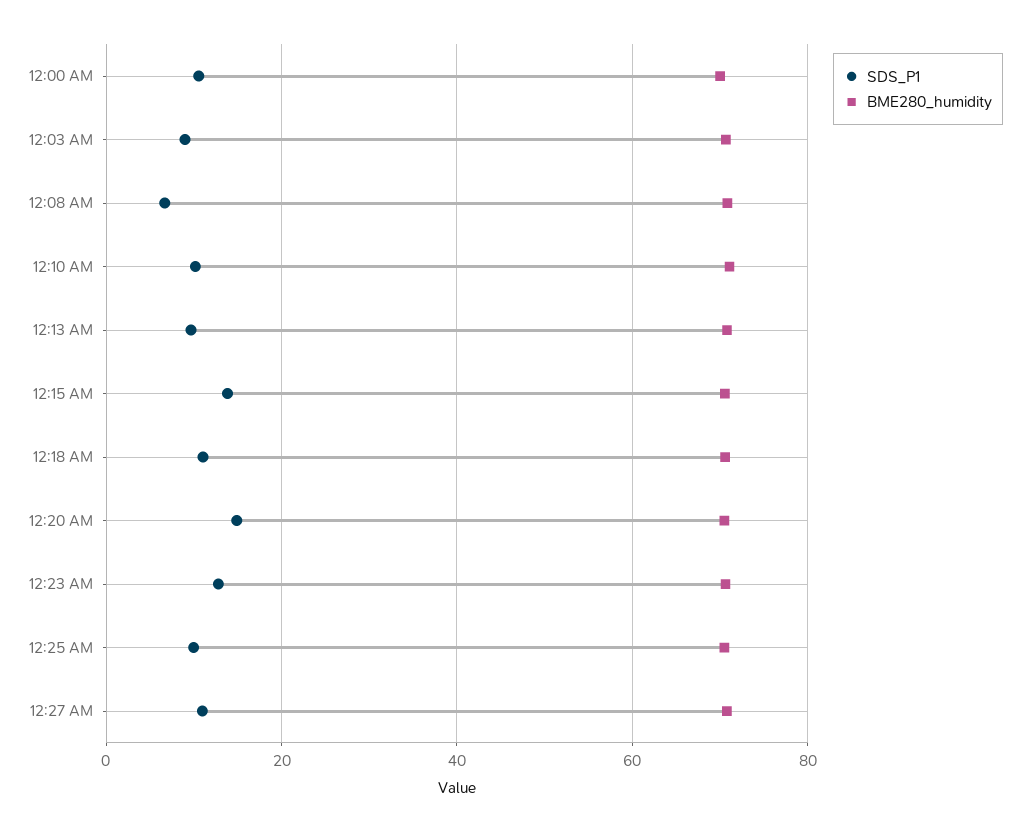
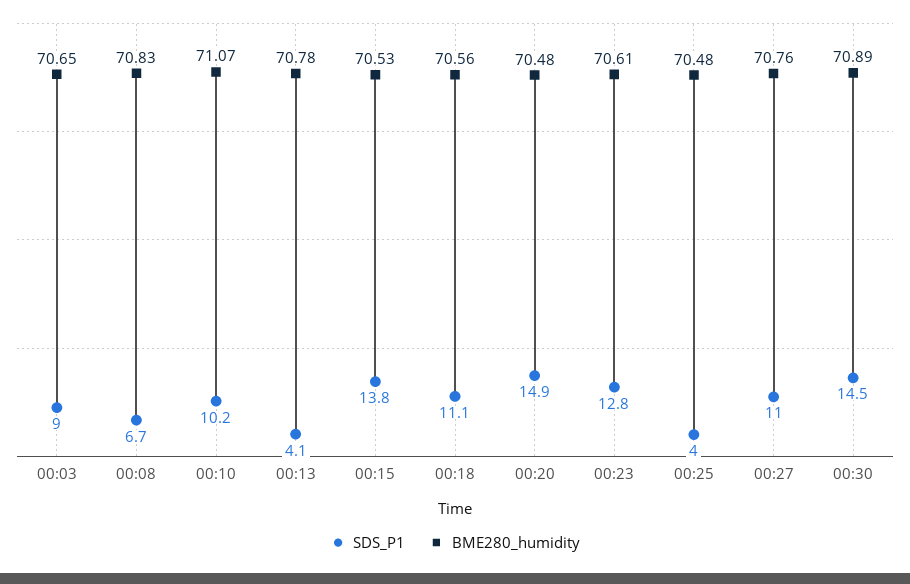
SDS_P1, 12:00 AM: 10 -> none
BME280_humidity, 12:00 AM: 70 -> none
SDS_P1, 12:13 AM: 10 -> 4.1
SDS_P1, 12:25 AM: 10 -> 4
SDS_P1, 00:30: none -> 14.5
BME280_humidity, 00:30: none -> 70.89

